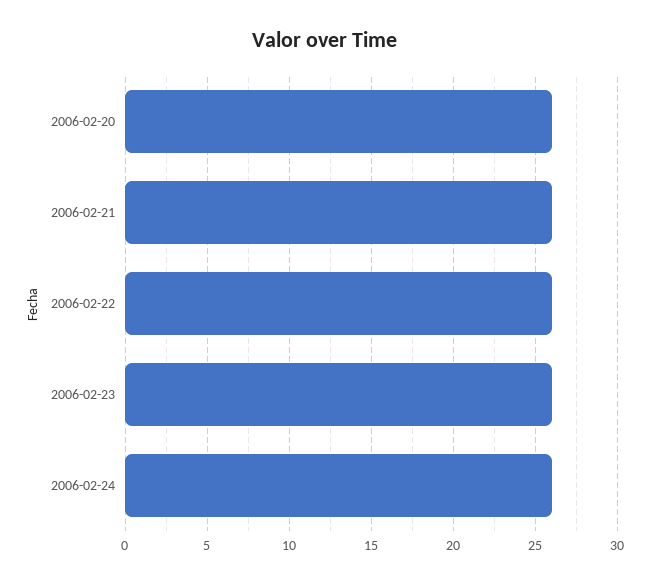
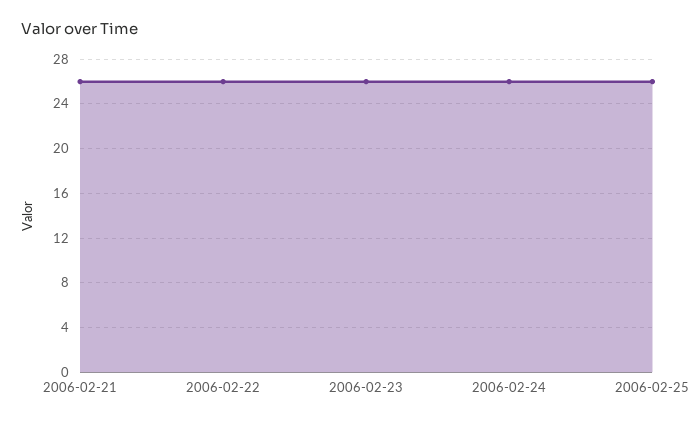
2006-02-20: 26 -> none
2006-02-25: none -> 26

